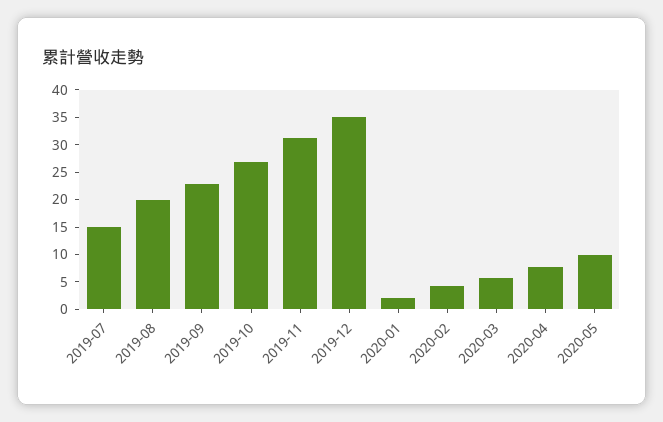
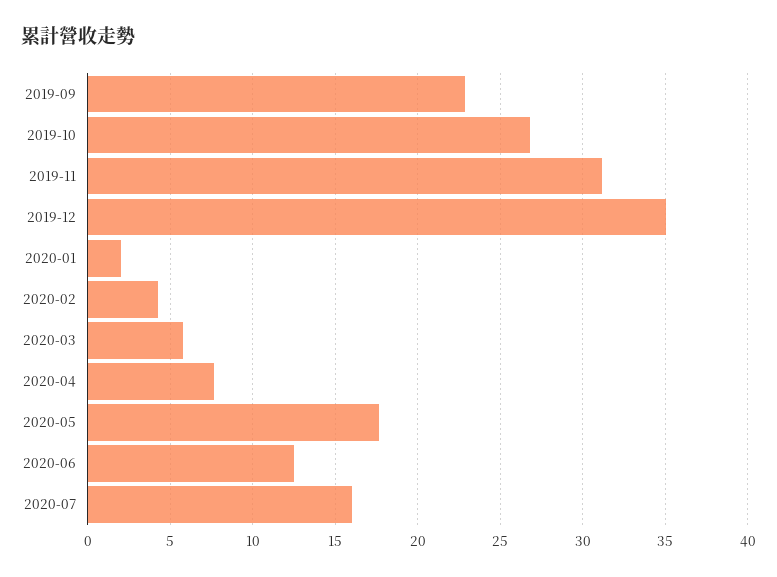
2019-07: 15 -> none
2019-08: 20 -> none
2020-05: 10 -> 17.5
2020-06: none -> 12.5
2020-07: none -> 16

